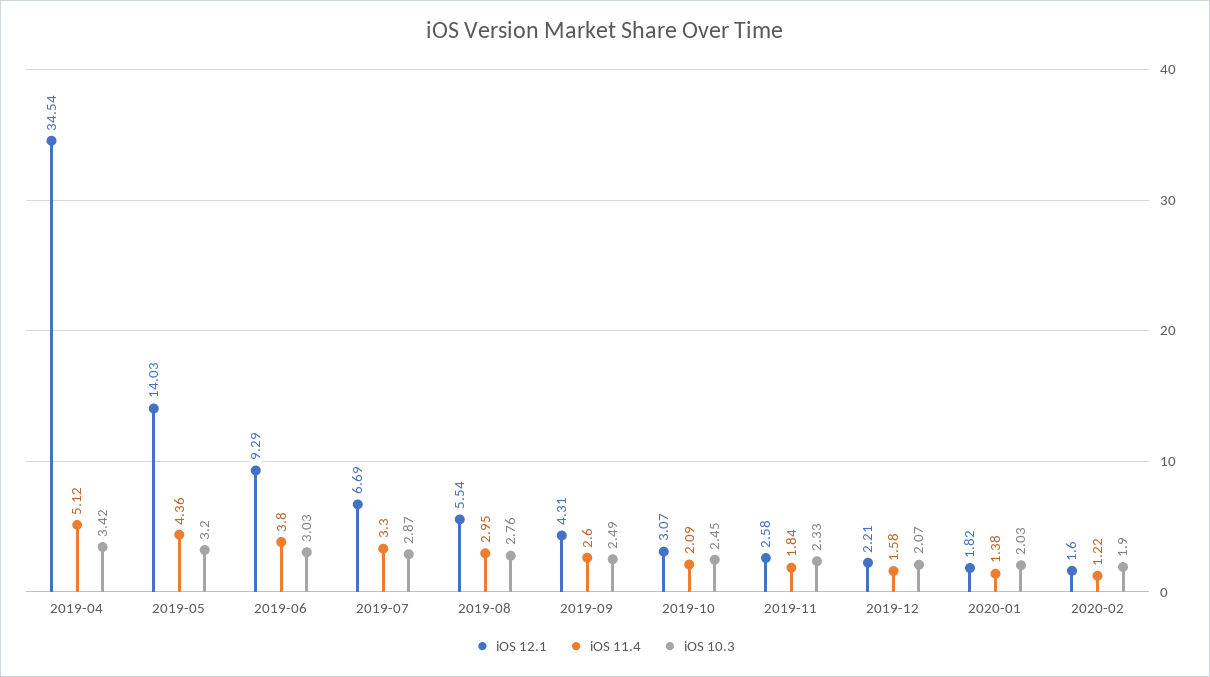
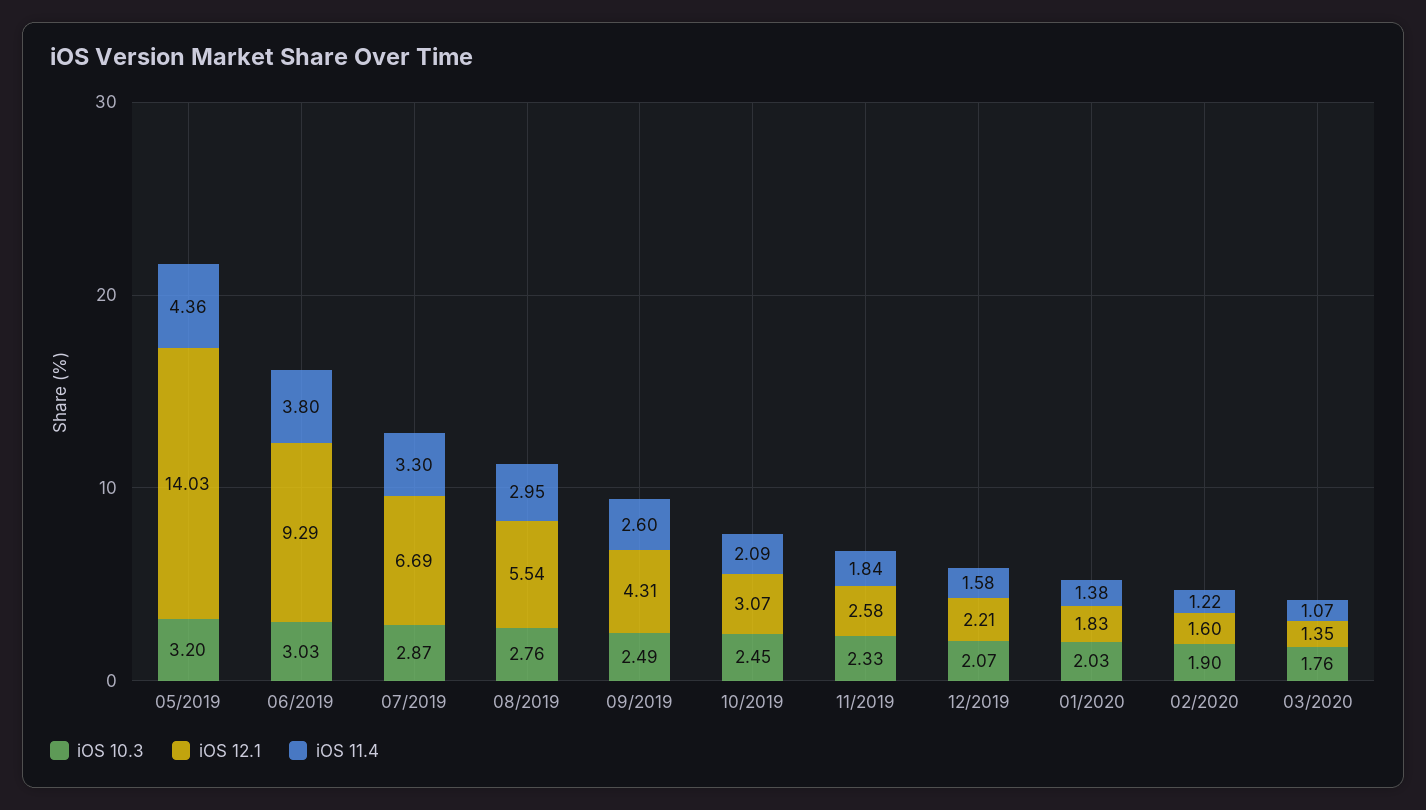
iOS 12.1, 2019-04: 34.54 -> none
iOS 11.4, 2019-04: 5.12 -> none
iOS 10.3, 2019-04: 3.42 -> none
iOS 12.1, 2020-01: 1.82 -> 1.83
iOS 10.3, 03/2020: none -> 1.76
iOS 12.1, 03/2020: none -> 1.35
iOS 11.4, 03/2020: none -> 1.07

